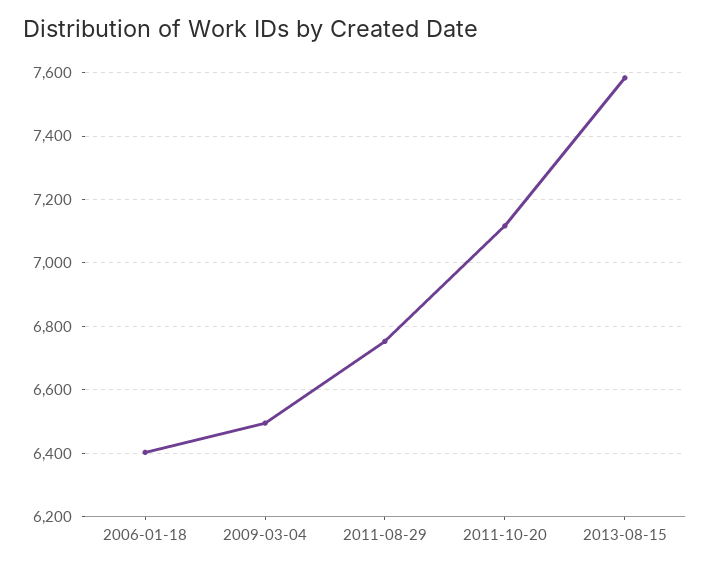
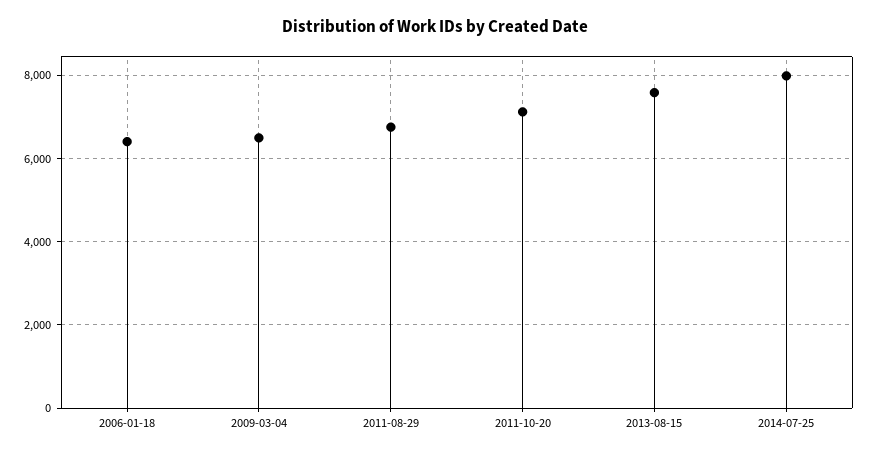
2014-07-25: none -> 8000

